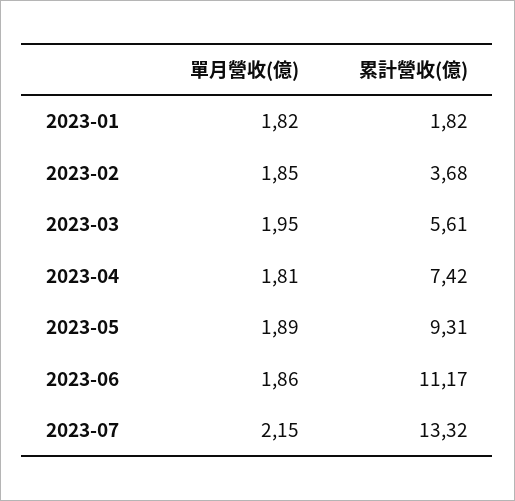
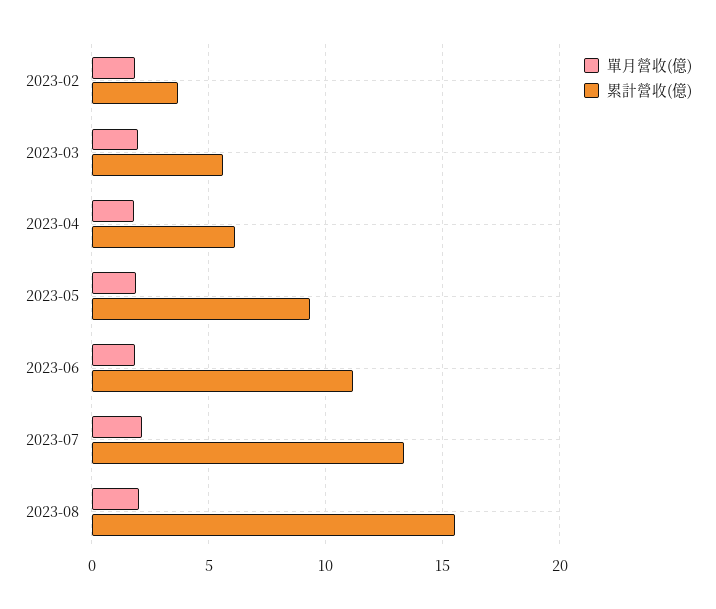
單月營收(億), 2023-01: 1.82 -> none
累計營收(億), 2023-01: 1.82 -> none
累計營收(億), 2023-04: 7.42 -> 6
單月營收(億), 2023-08: none -> 2
累計營收(億), 2023-08: none -> 15.5

